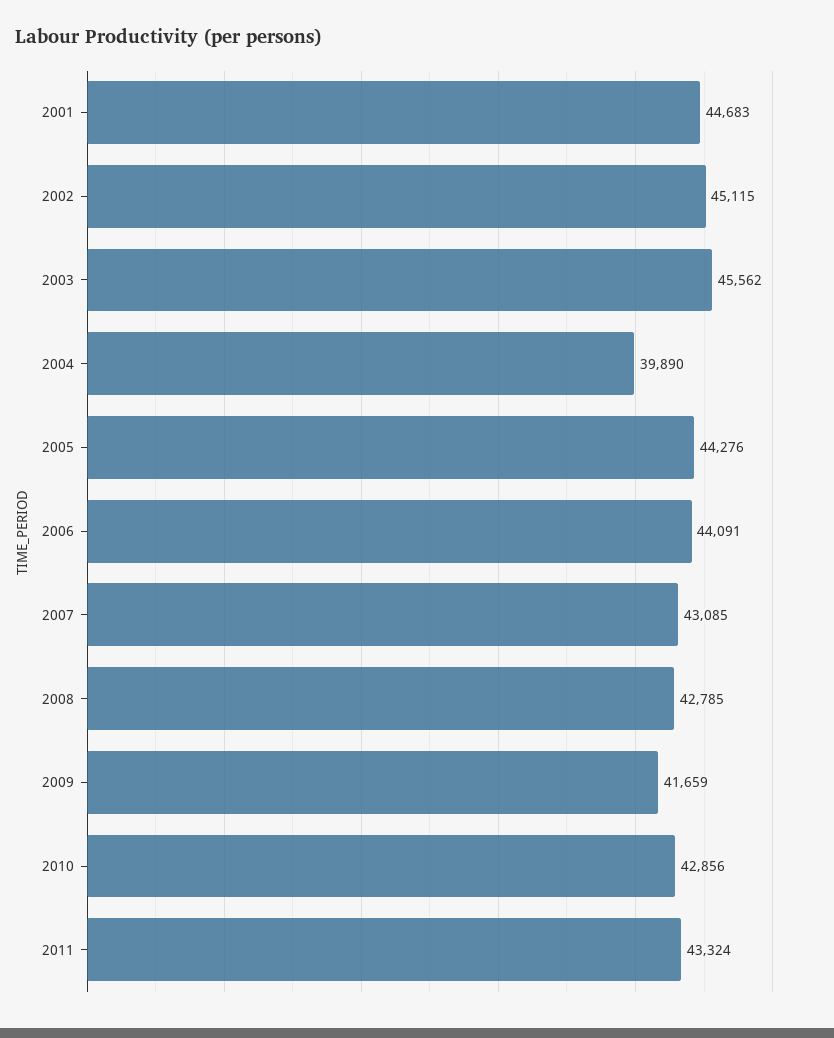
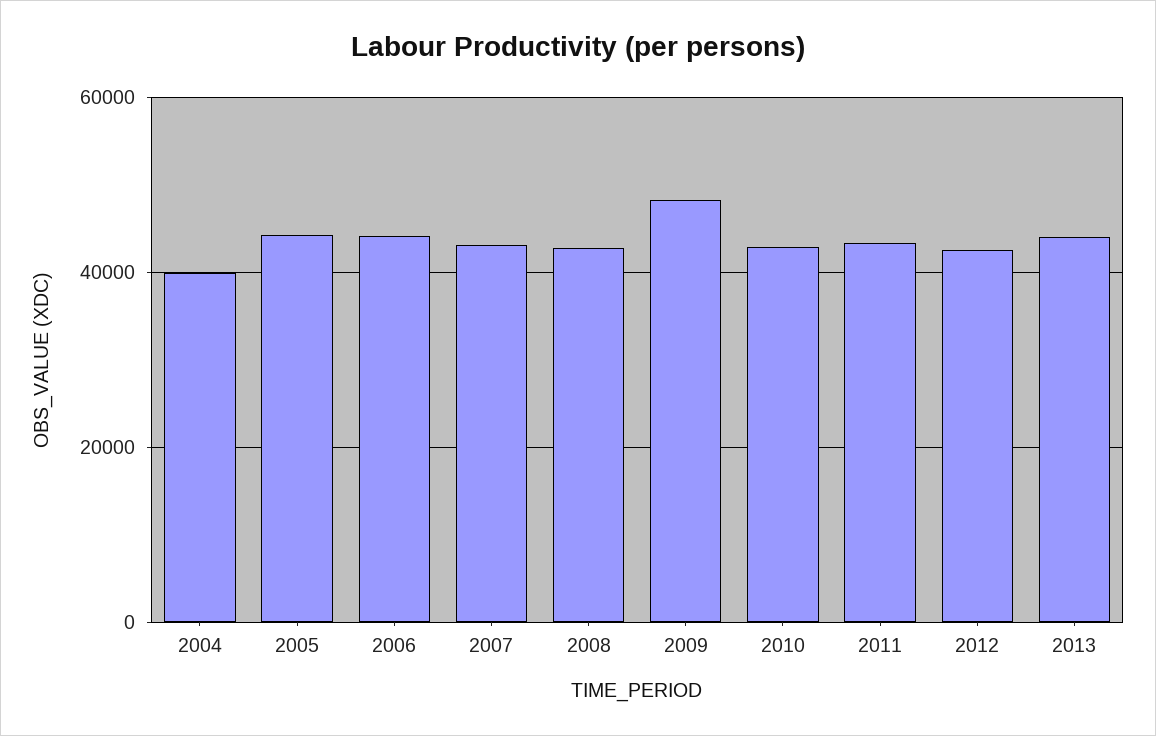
2001: 44683 -> none
2002: 45115 -> none
2003: 45562 -> none
2009: 41659 -> 48000
2012: none -> 42000
2013: none -> 44000

